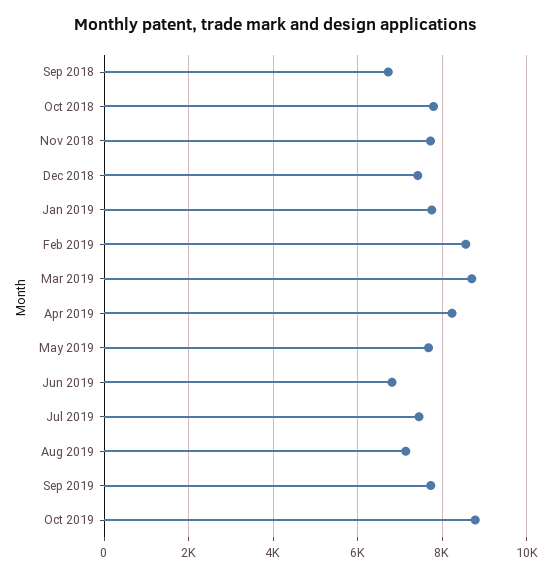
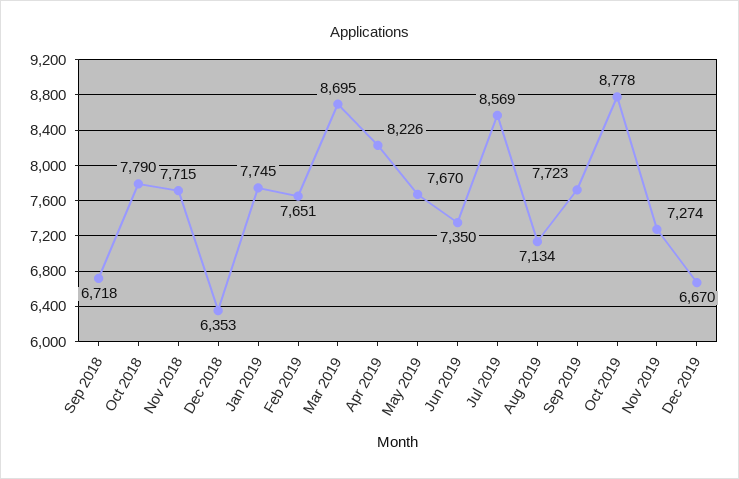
Dec 2018: 7400 -> 6353
Feb 2019: 8600 -> 7651
Jun 2019: 6800 -> 7350
Jul 2019: 7400 -> 8569
Nov 2019: none -> 7274
Dec 2019: none -> 6670

